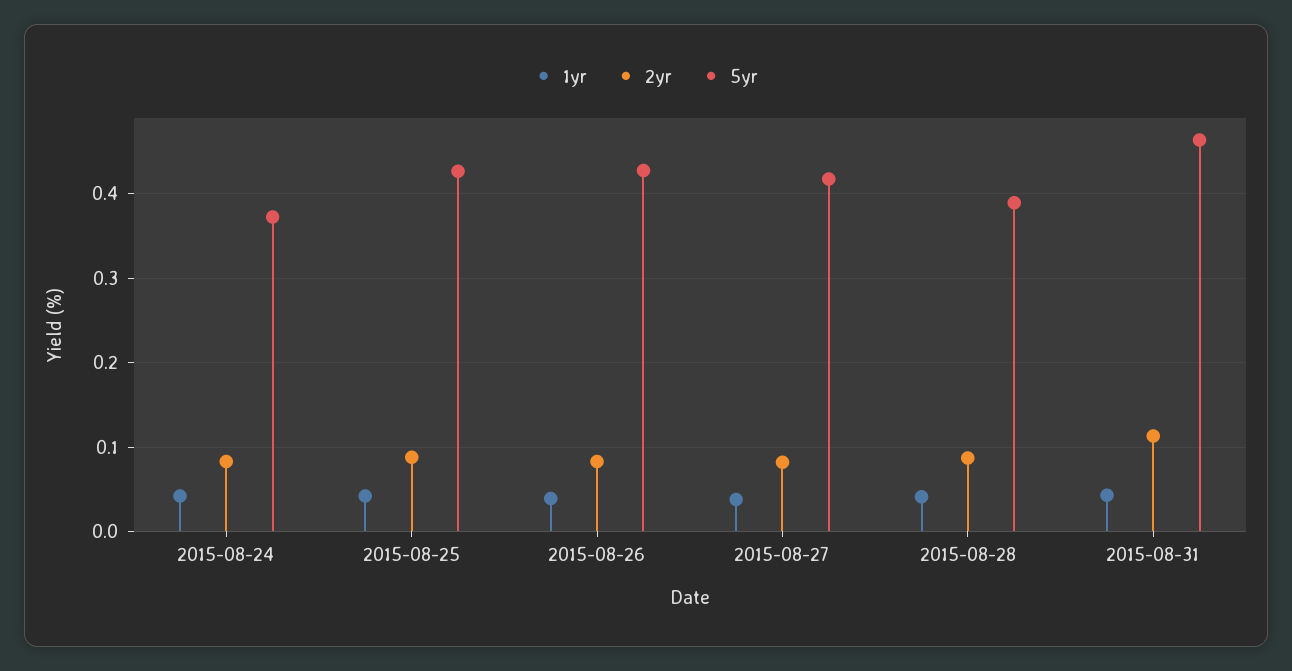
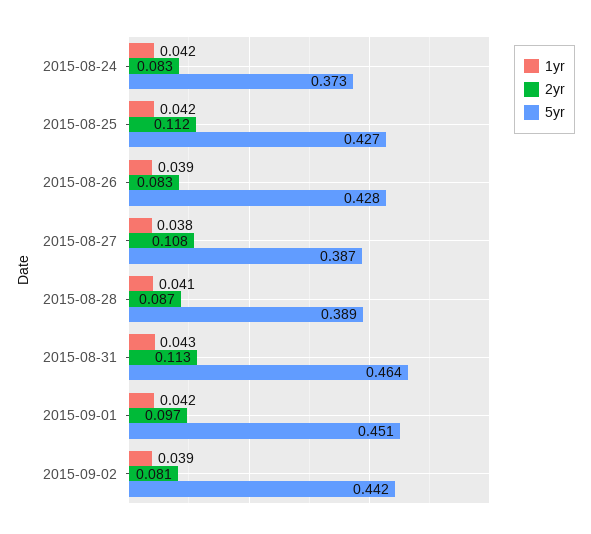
2yr, 2015-08-25: 0.09 -> 0.112
2yr, 2015-08-27: 0.08 -> 0.108
5yr, 2015-08-27: 0.42 -> 0.387
1yr, 2015-09-01: none -> 0.042
2yr, 2015-09-01: none -> 0.097
5yr, 2015-09-01: none -> 0.451
1yr, 2015-09-02: none -> 0.039
2yr, 2015-09-02: none -> 0.081
5yr, 2015-09-02: none -> 0.442

